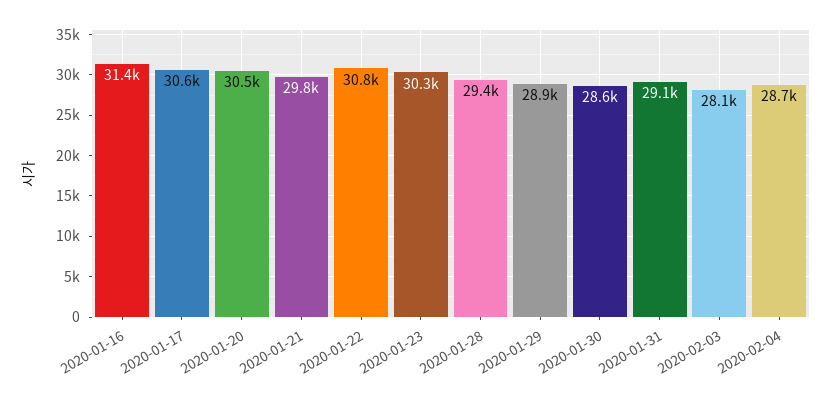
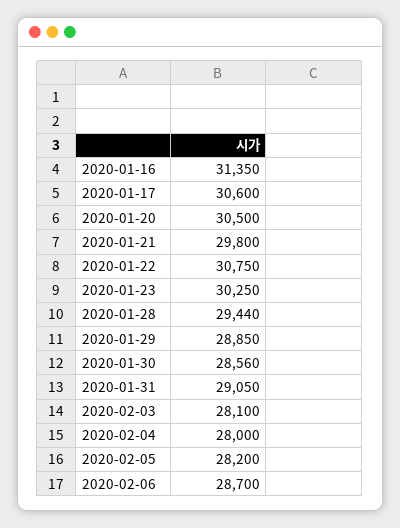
2020-02-04: 28700 -> 28000
2020-02-05: none -> 28200
2020-02-06: none -> 28700

